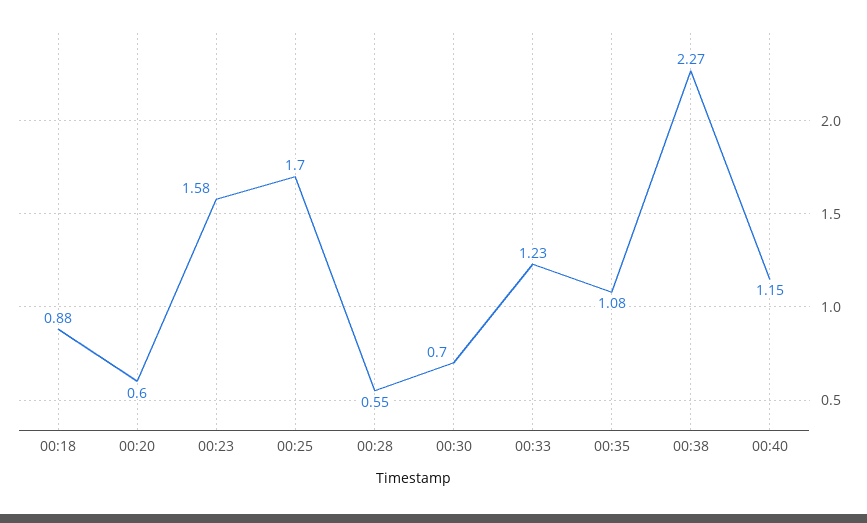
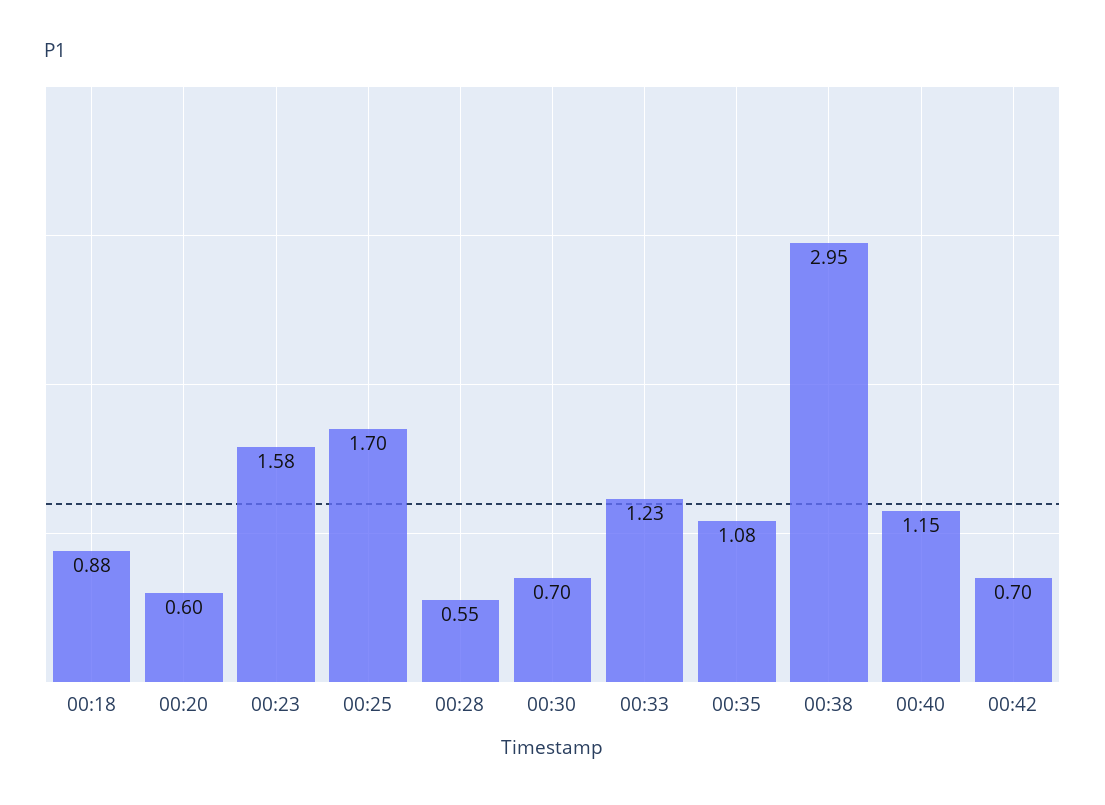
00:38: 2.27 -> 2.95
00:42: none -> 0.7

